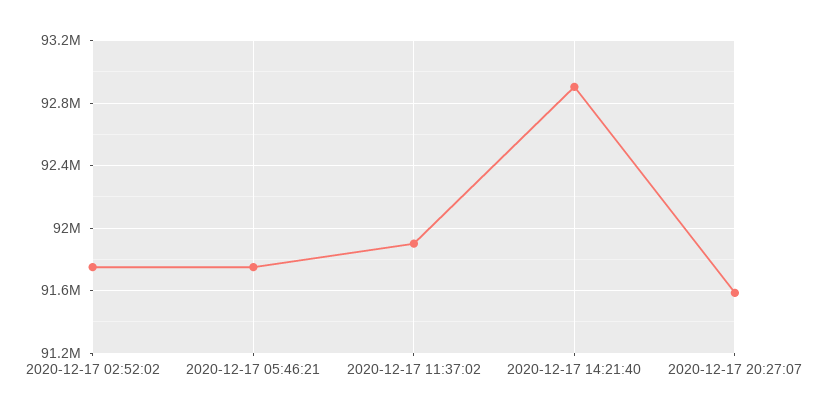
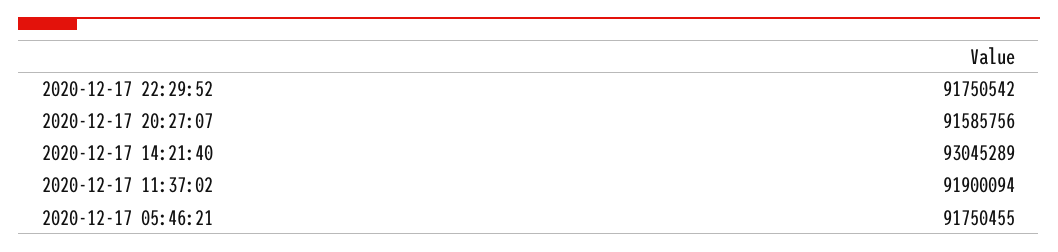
2020-12-17 02:52:02: 91750000 -> none
2020-12-17 14:21:40: 92900000 -> 93045289
2020-12-17 22:29:52: none -> 91750542

